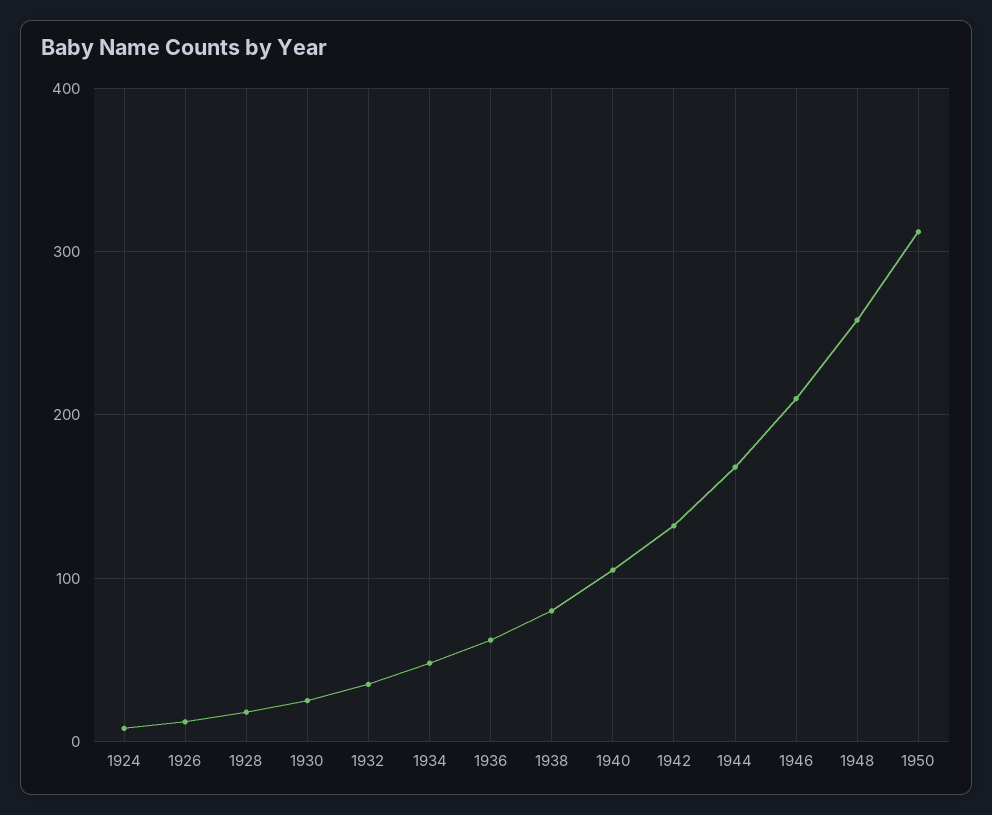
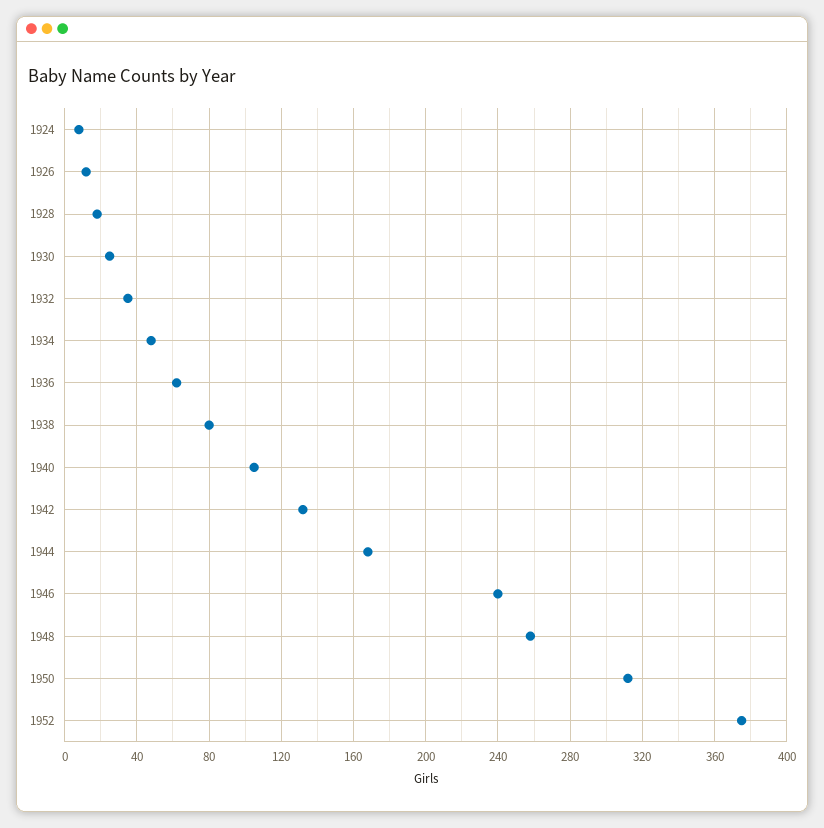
1946: 210 -> 240
1952: none -> 375

